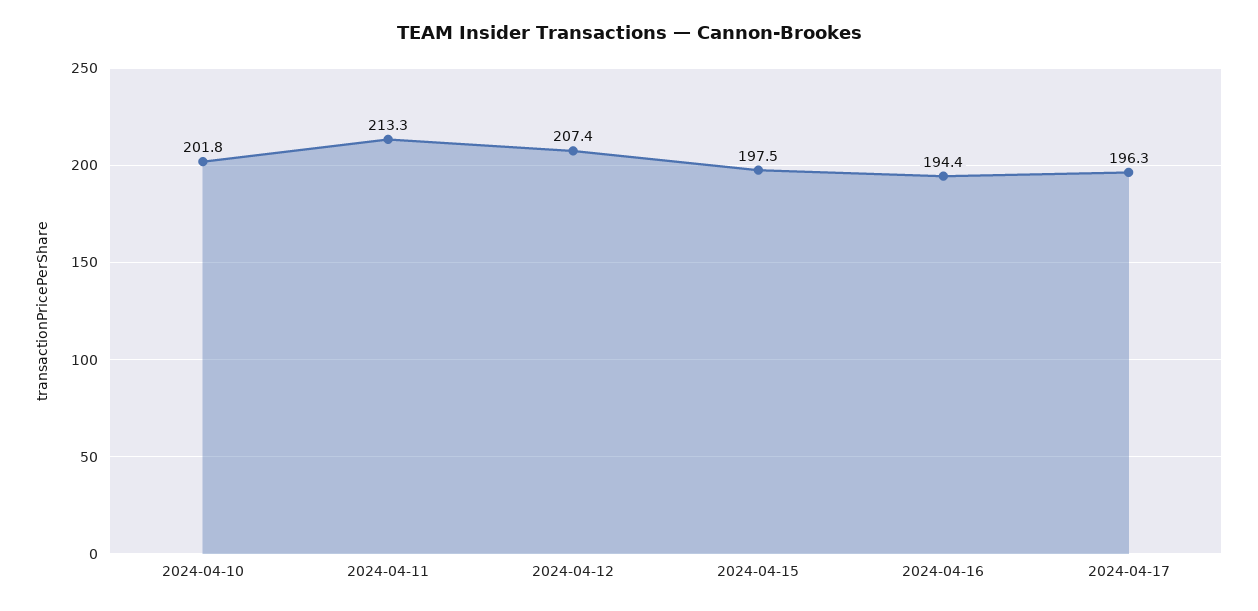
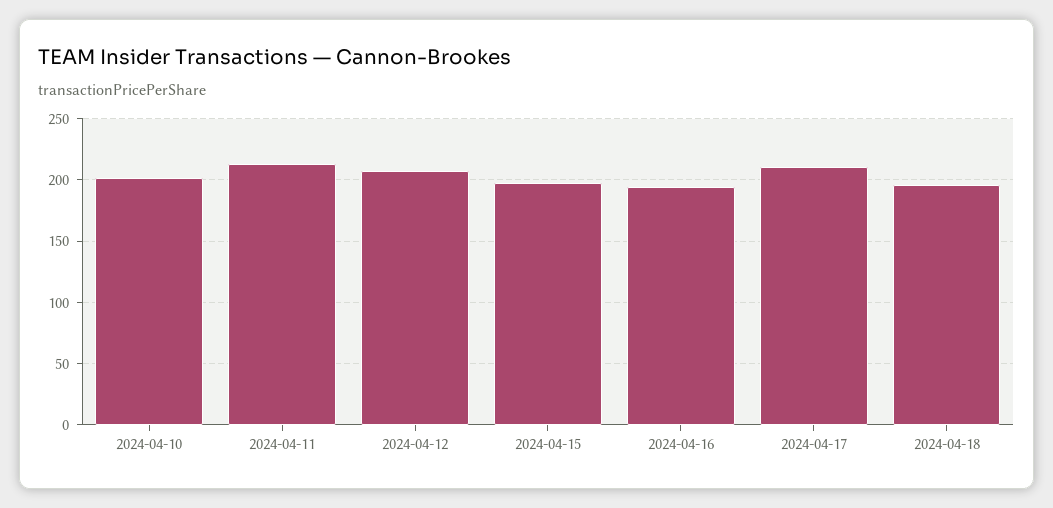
2024-04-17: 196.3 -> 210
2024-04-18: none -> 195

